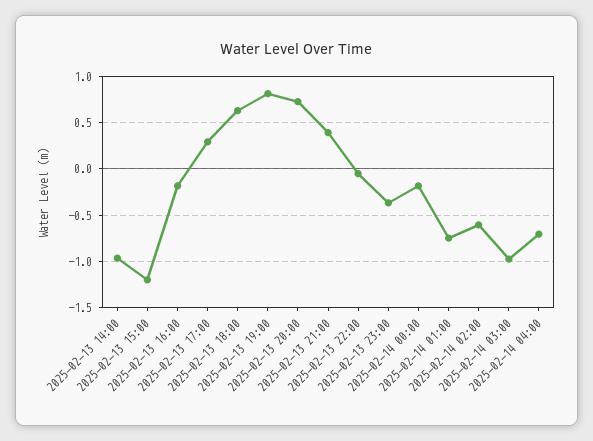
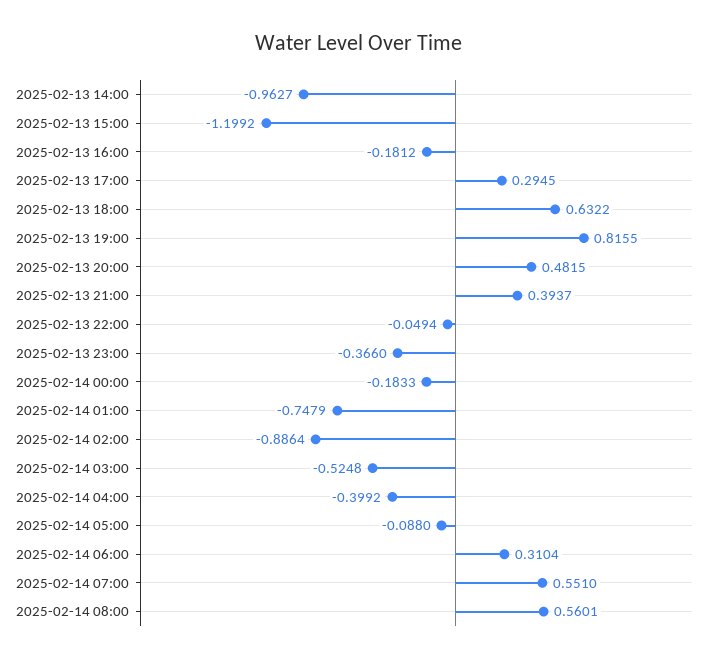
2025-02-13 20:00: 0.7 -> 0.4815
2025-02-14 02:00: -0.6 -> -0.8864
2025-02-14 03:00: -1 -> -0.5248
2025-02-14 04:00: -0.7 -> -0.3992
2025-02-14 05:00: none -> -0.088
2025-02-14 06:00: none -> 0.3104
2025-02-14 07:00: none -> 0.551
2025-02-14 08:00: none -> 0.5601

